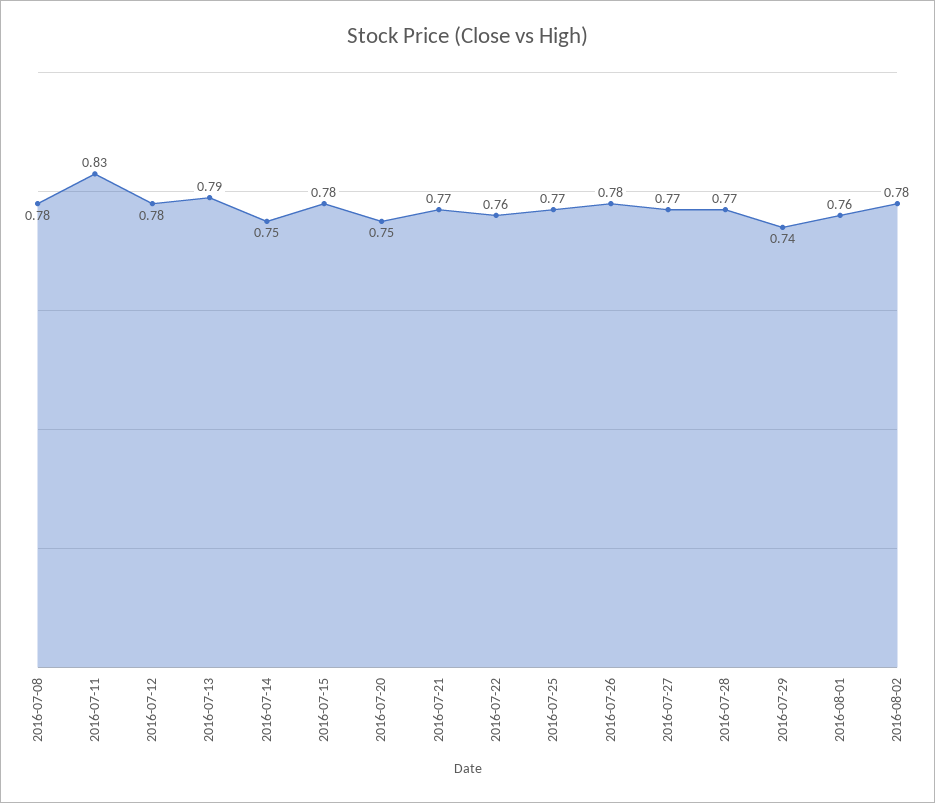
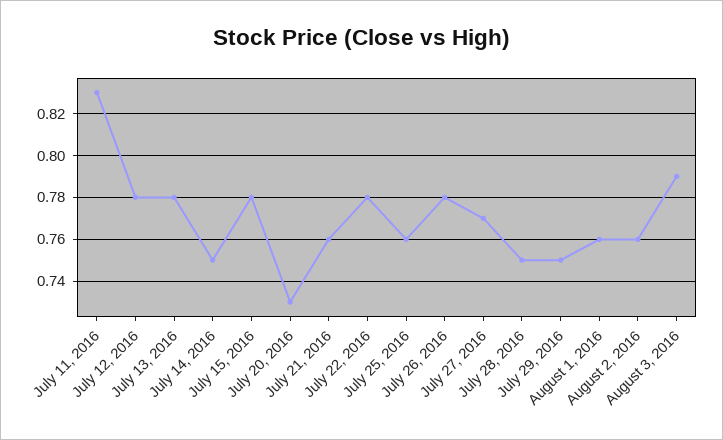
2016-07-08: 0.78 -> none
2016-07-13: 0.79 -> 0.78
2016-07-20: 0.75 -> 0.73
2016-07-21: 0.77 -> 0.76
2016-07-22: 0.76 -> 0.78
2016-07-25: 0.77 -> 0.76
2016-07-28: 0.77 -> 0.75
2016-07-29: 0.74 -> 0.75
2016-08-02: 0.78 -> 0.76
August 3, 2016: none -> 0.79

